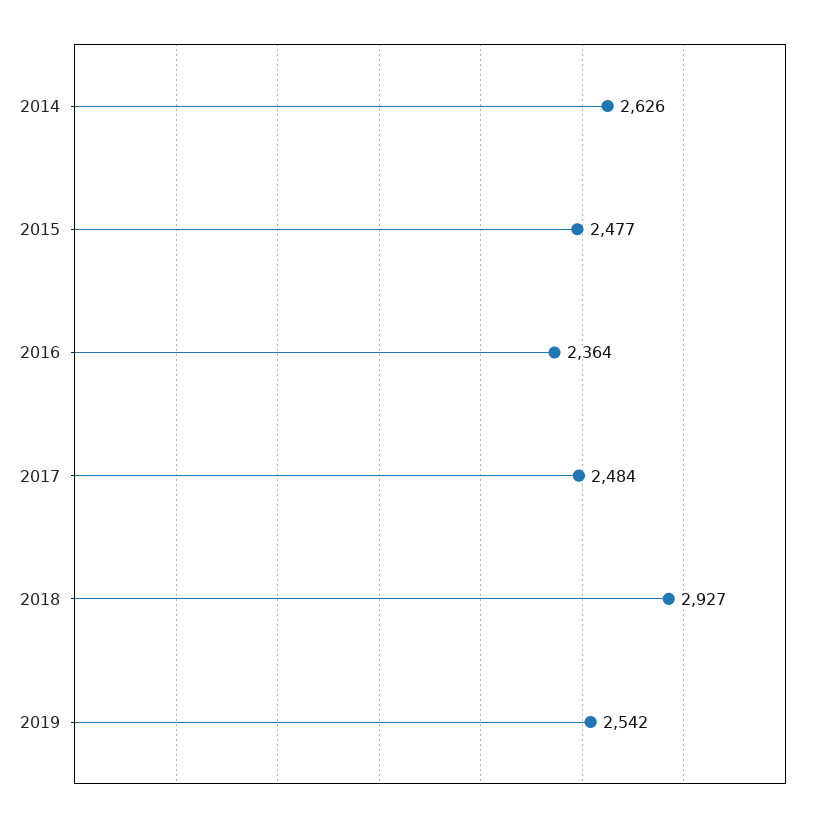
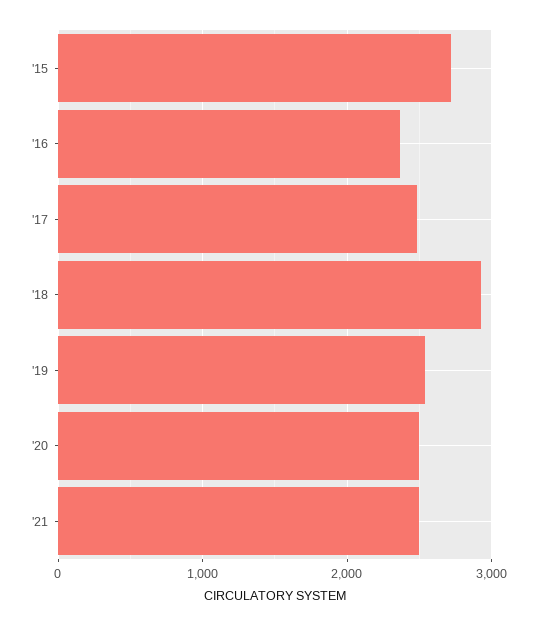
2014: 2626 -> none
2015: 2477 -> 2700
'20: none -> 2500
'21: none -> 2500

